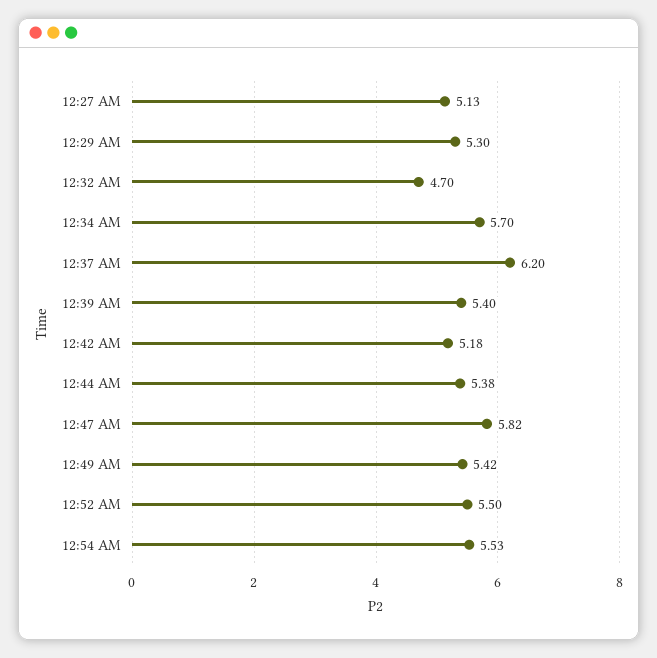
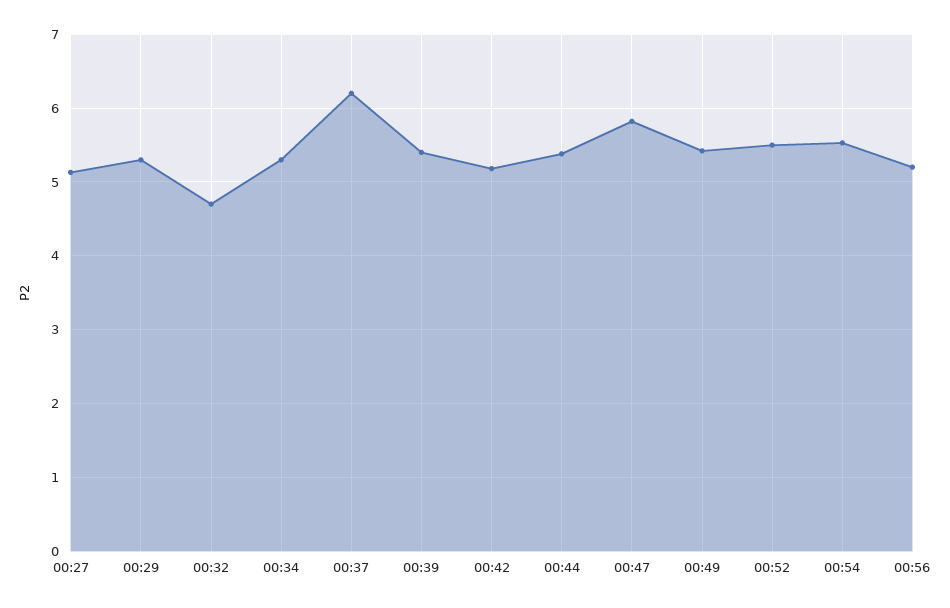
12:34 AM: 5.7 -> 5.3
00:56: none -> 5.2

